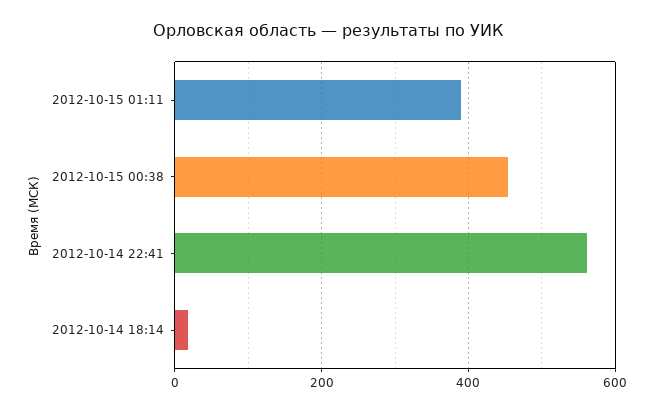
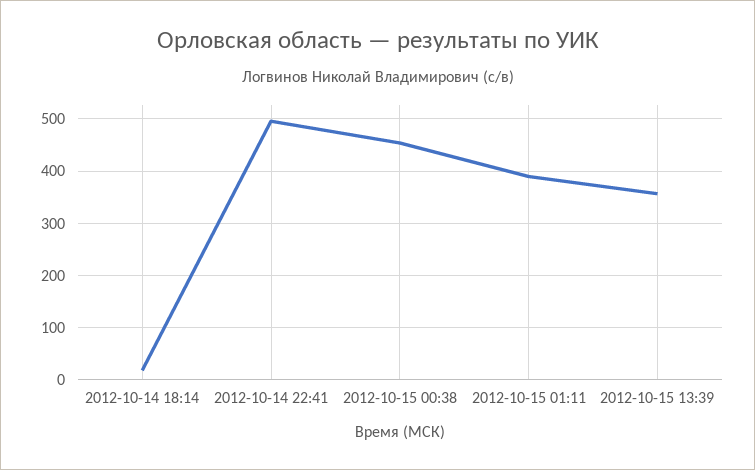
2012-10-14 22:41: 560 -> 500
2012-10-15 13:39: none -> 360

